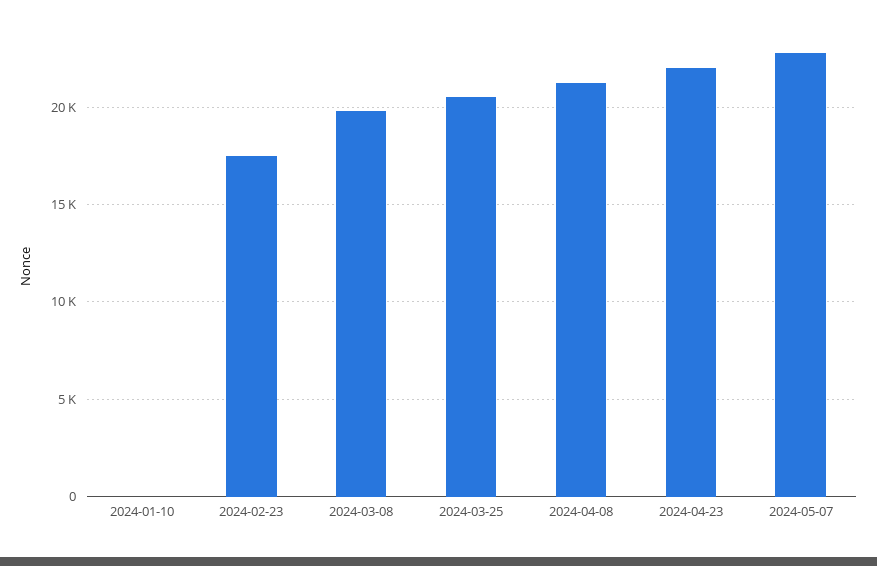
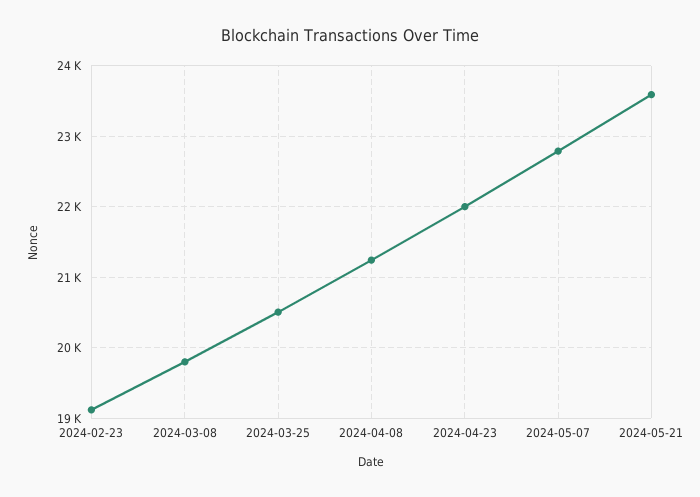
2024-01-10: 0 -> none
2024-02-23: 17500 -> 19100
2024-05-21: none -> 23600

